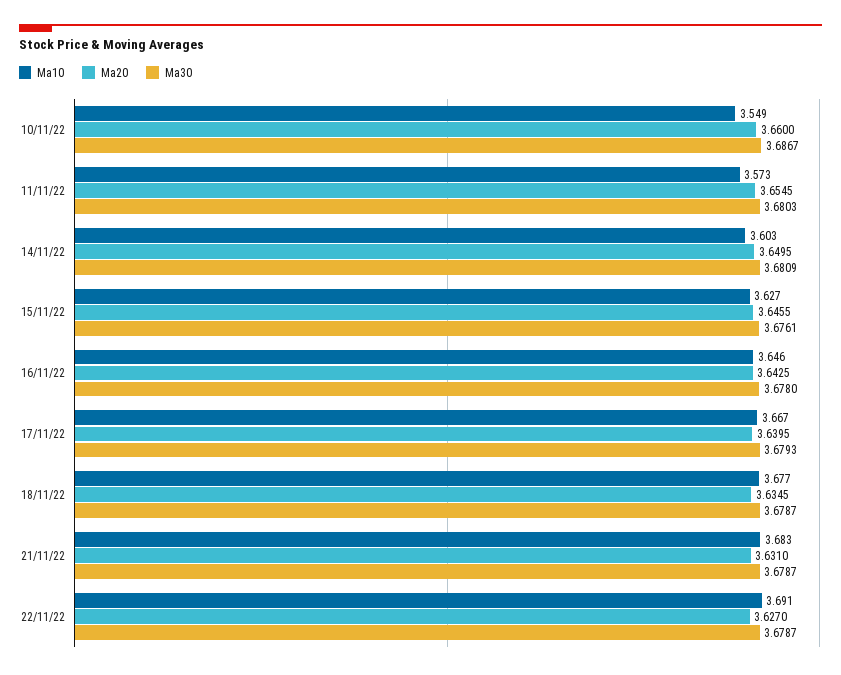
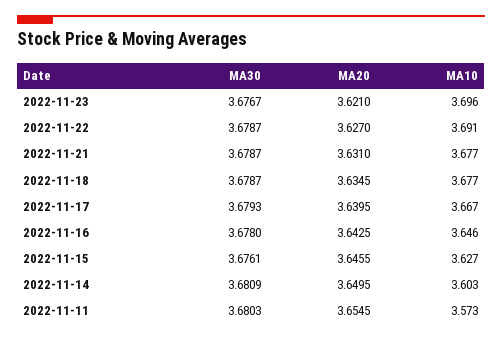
Ma10, 10/11/22: 3.549 -> none
Ma20, 10/11/22: 3.66 -> none
Ma30, 10/11/22: 3.6867 -> none
Ma10, 21/11/22: 3.683 -> 3.677
Ma30, 2022-11-23: none -> 3.6767
Ma20, 2022-11-23: none -> 3.621
Ma10, 2022-11-23: none -> 3.696

